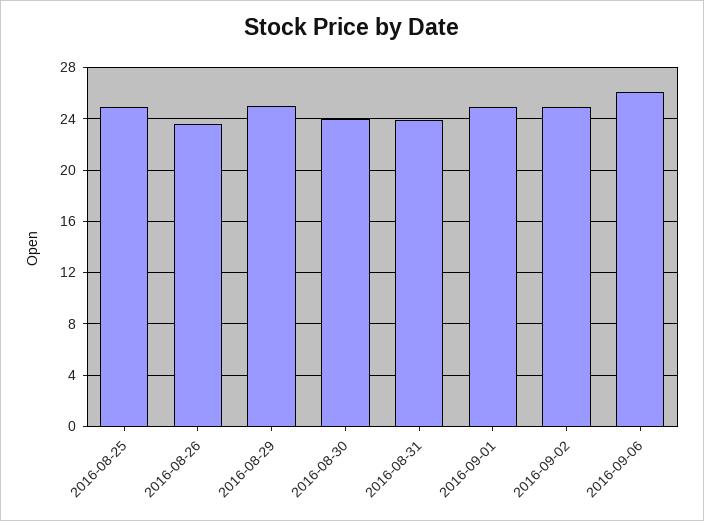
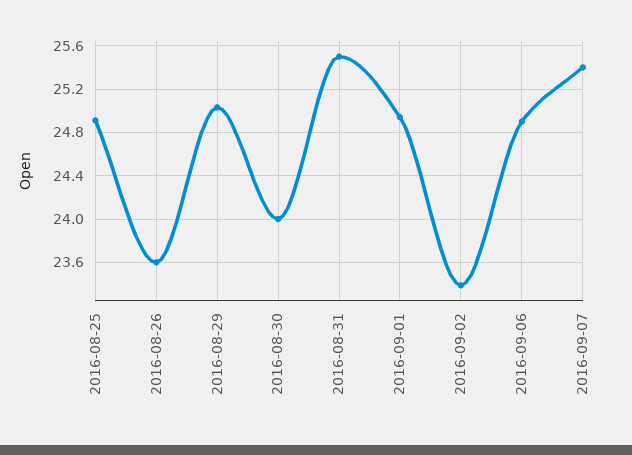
2016-08-31: 24 -> 25.5
2016-09-02: 25 -> 23.4
2016-09-06: 26 -> 24.9
2016-09-07: none -> 25.4

